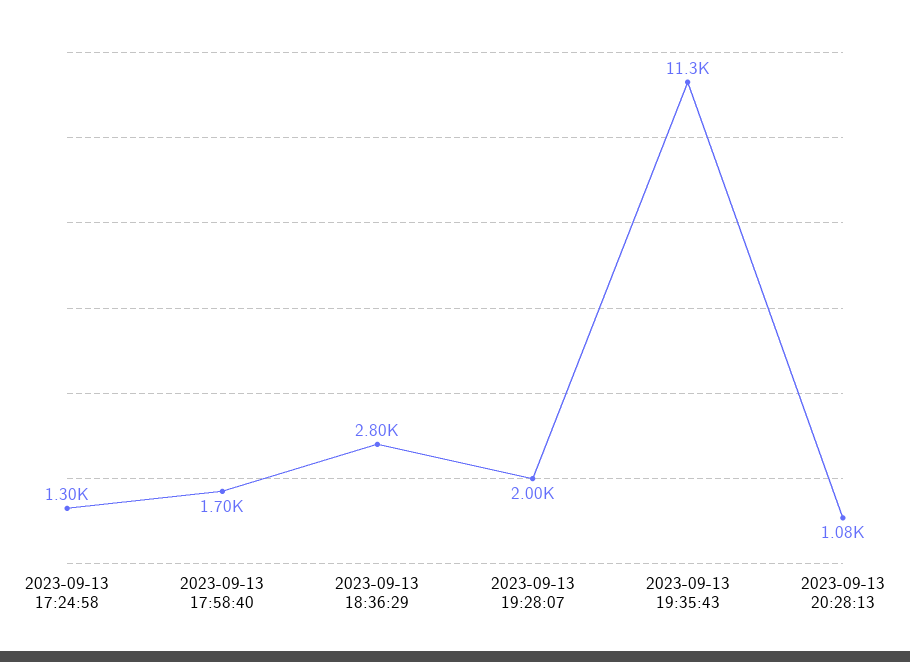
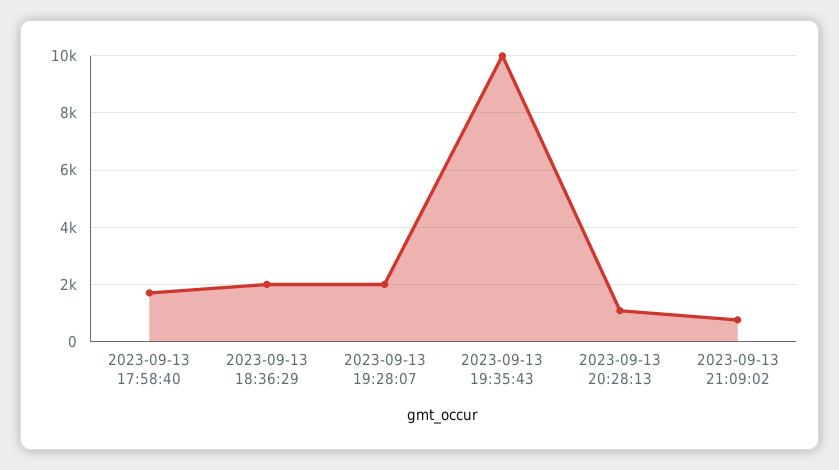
2023-09-13 17:24:58: 1300 -> none
2023-09-13 18:36:29: 2800 -> 2000
2023-09-13 19:35:43: 11300 -> 10000
2023-09-13 21:09:02: none -> 750

